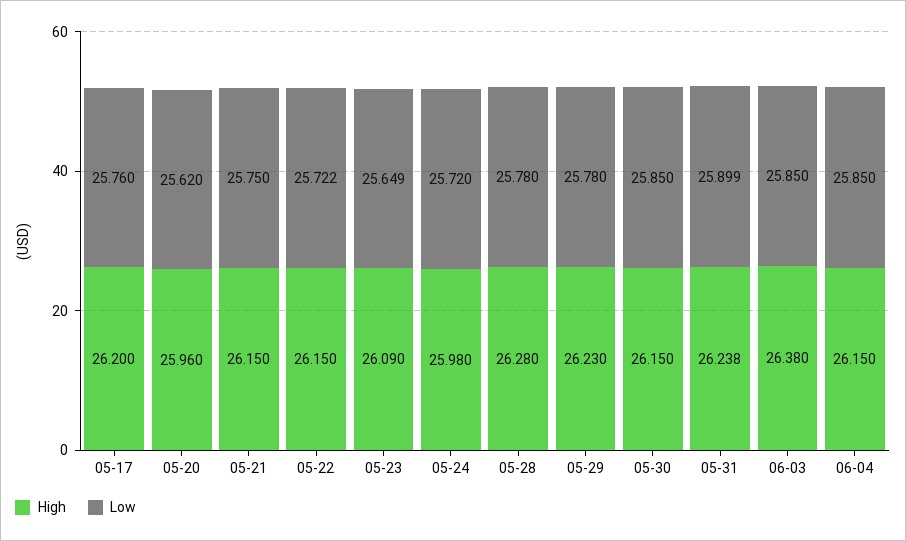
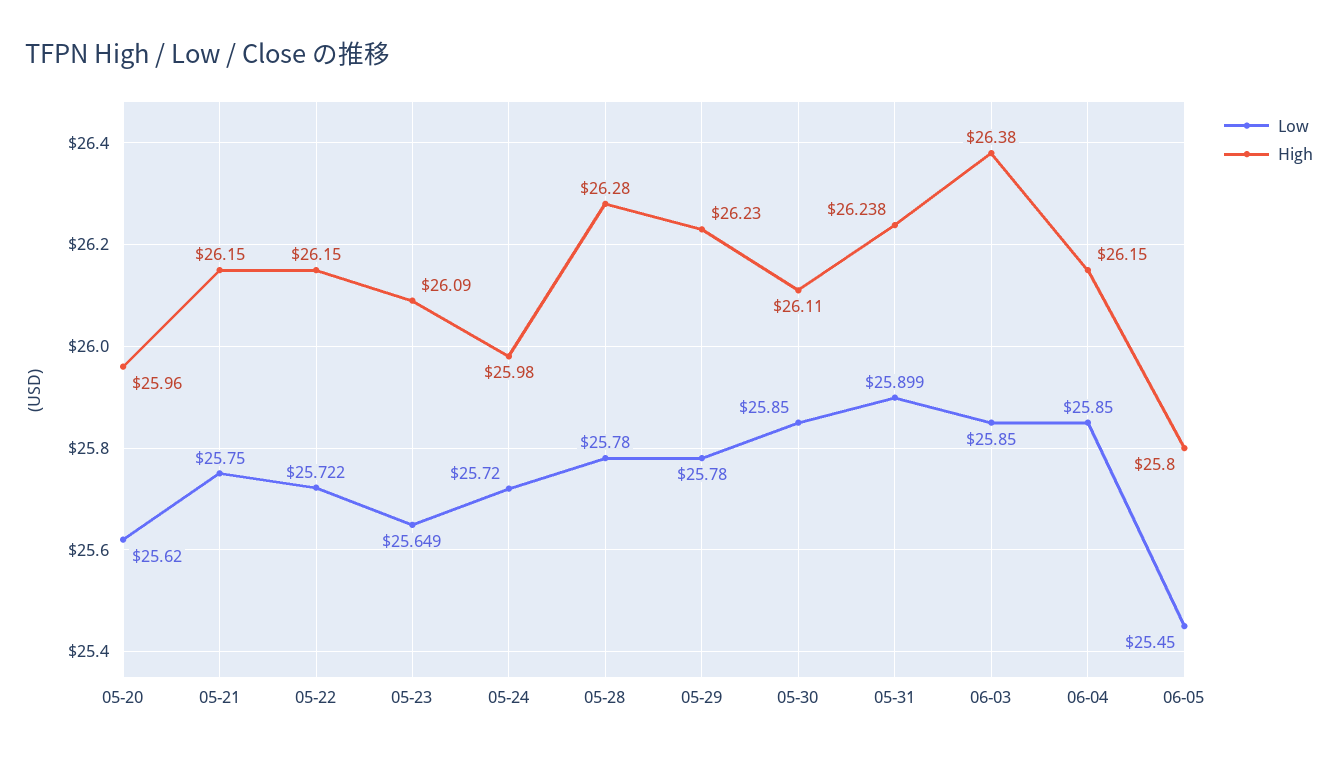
High, 05-17: 26.2 -> none
Low, 05-17: 25.76 -> none
High, 05-30: 26.15 -> 26.11
Low, 06-05: none -> 25.45
High, 06-05: none -> 25.8

